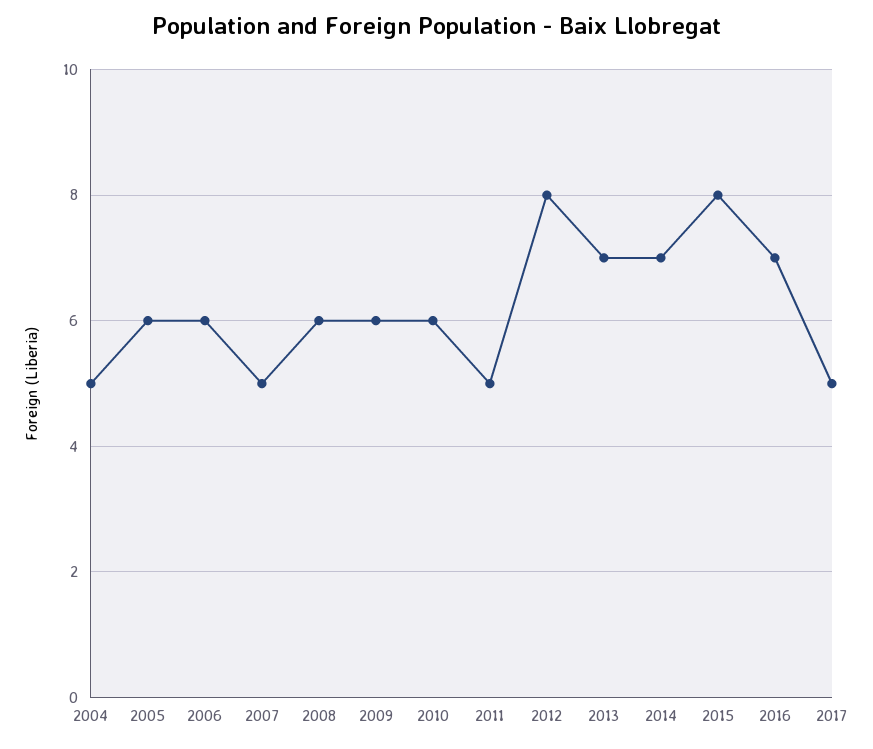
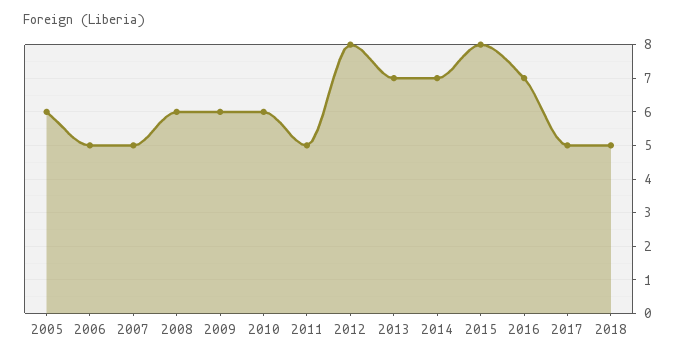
2004: 5 -> none
2006: 6 -> 5
2018: none -> 5

